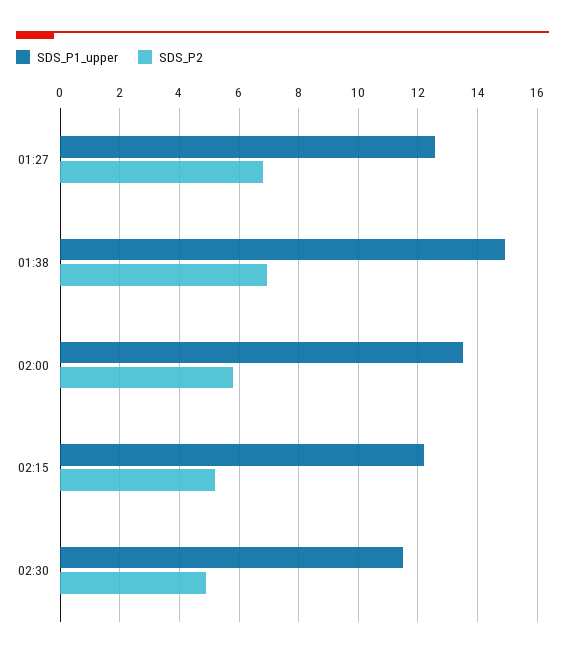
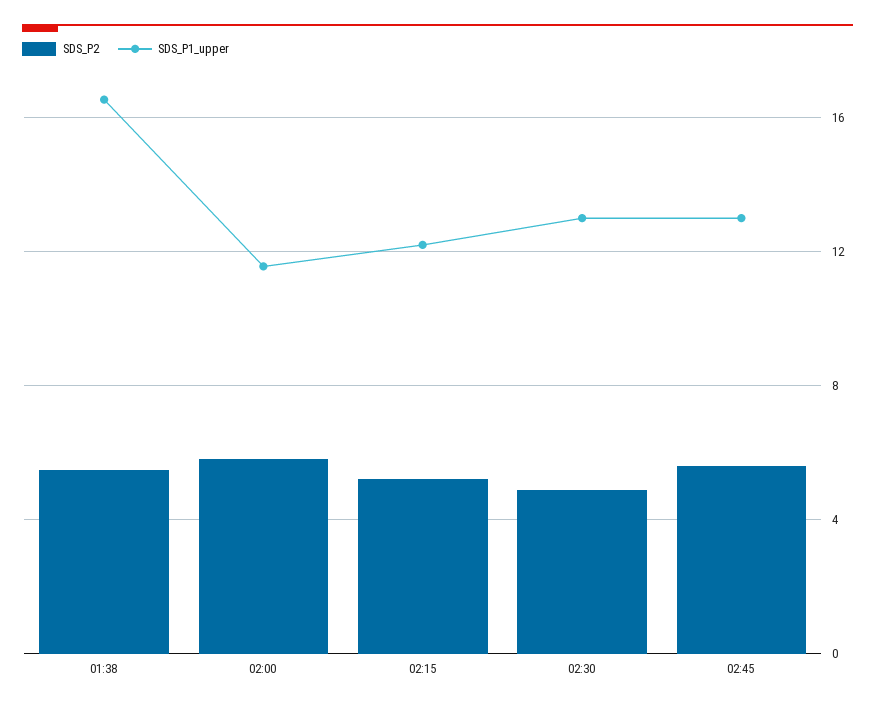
SDS_P1_upper, 01:27: 12.5 -> none
SDS_P2, 01:27: 6.75 -> none
SDS_P1_upper, 01:38: 15 -> 16.5
SDS_P2, 01:38: 7 -> 5.5
SDS_P1_upper, 02:00: 13.5 -> 11.5
SDS_P1_upper, 02:30: 11.5 -> 13
SDS_P2, 02:45: none -> 5.5
SDS_P1_upper, 02:45: none -> 13

